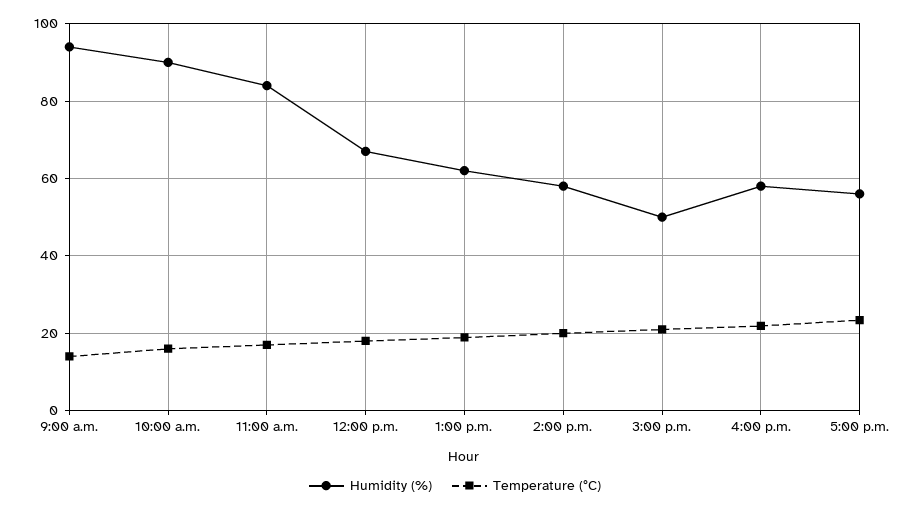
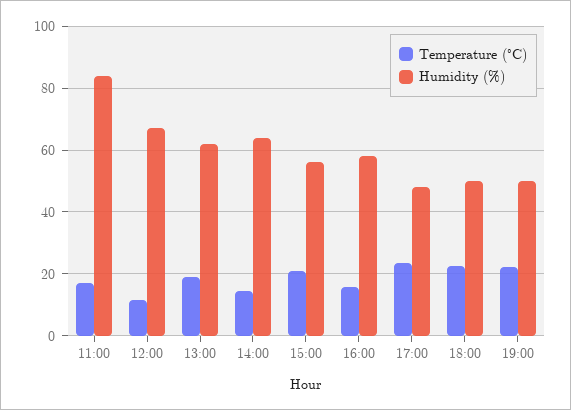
Humidity (%), 9:00 a.m.: 94 -> none
Temperature (°C), 9:00 a.m.: 14 -> none
Humidity (%), 10:00 a.m.: 90 -> none
Temperature (°C), 10:00 a.m.: 16 -> none
Temperature (°C), 12:00 p.m.: 18 -> 12
Humidity (%), 2:00 p.m.: 58 -> 64
Temperature (°C), 2:00 p.m.: 20 -> 14
Humidity (%), 3:00 p.m.: 50 -> 56
Temperature (°C), 4:00 p.m.: 22 -> 16
Humidity (%), 5:00 p.m.: 56 -> 48
Temperature (°C), 18:00: none -> 22
Humidity (%), 18:00: none -> 50
Temperature (°C), 19:00: none -> 22
Humidity (%), 19:00: none -> 50

